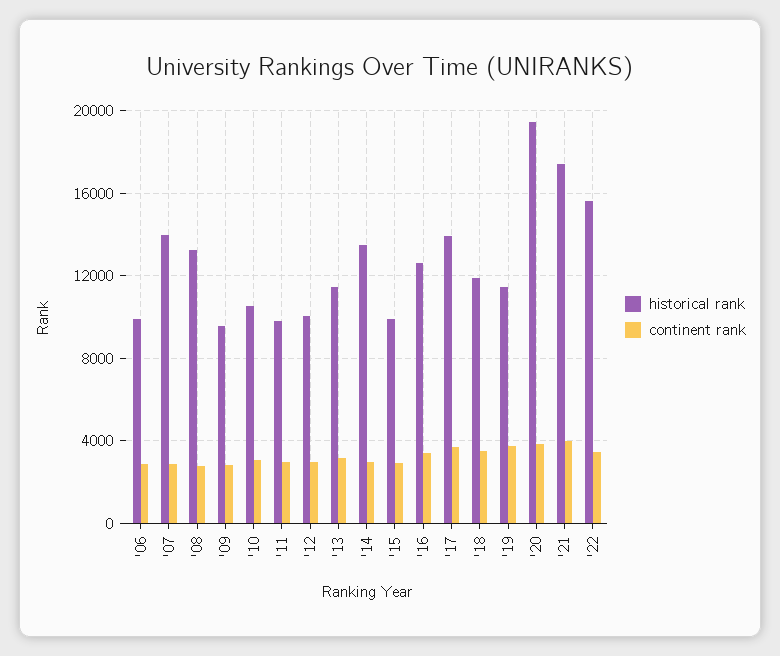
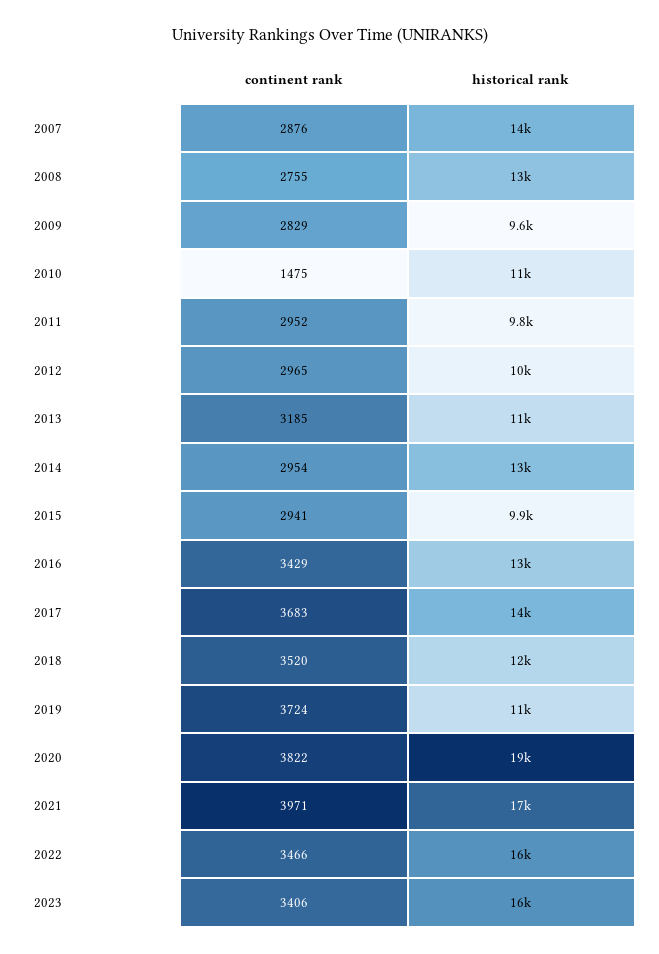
historical rank, '06: 10000 -> none
continent rank, '06: 3000 -> none
continent rank, '10: 3000 -> 1475
continent rank, 2023: none -> 3406
historical rank, 2023: none -> 16000

